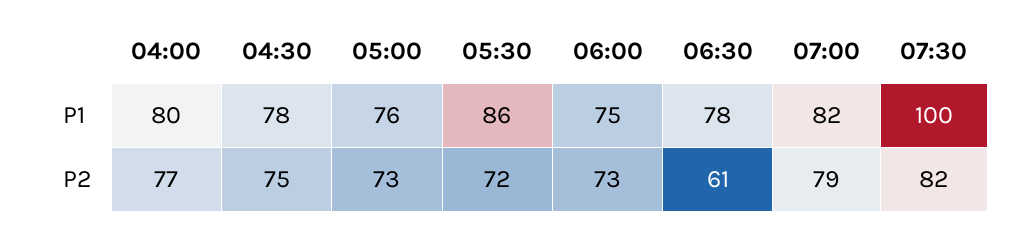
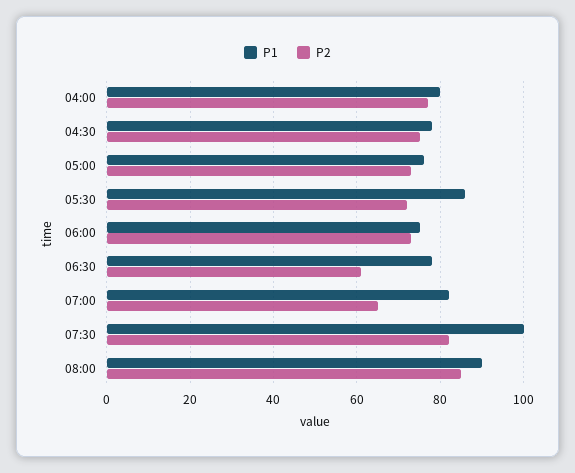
P2, 07:00: 79 -> 65
P1, 08:00: none -> 90
P2, 08:00: none -> 85

